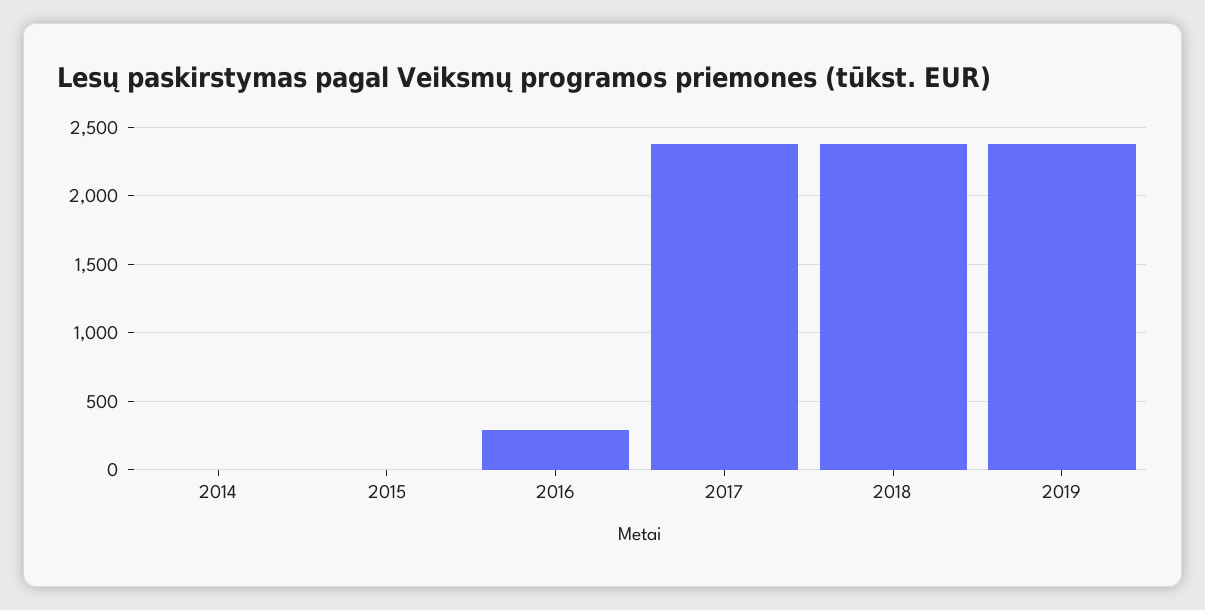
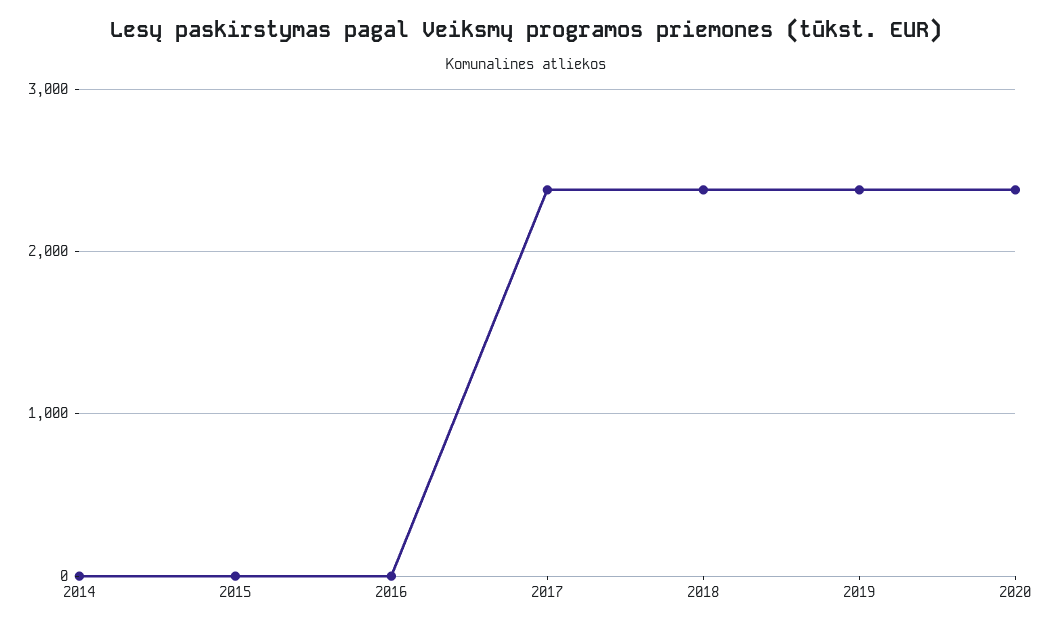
2016: 300 -> 0
2020: none -> 2400

